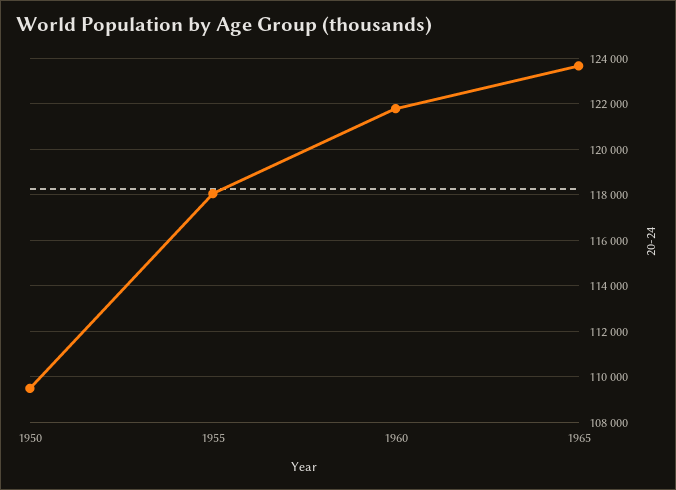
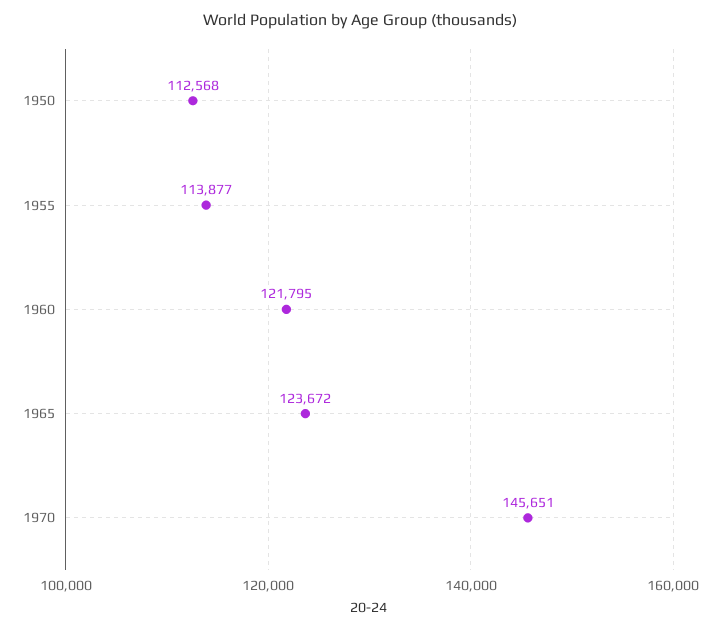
1950: 109500 -> 112568
1955: 118000 -> 113877
1970: none -> 145651

